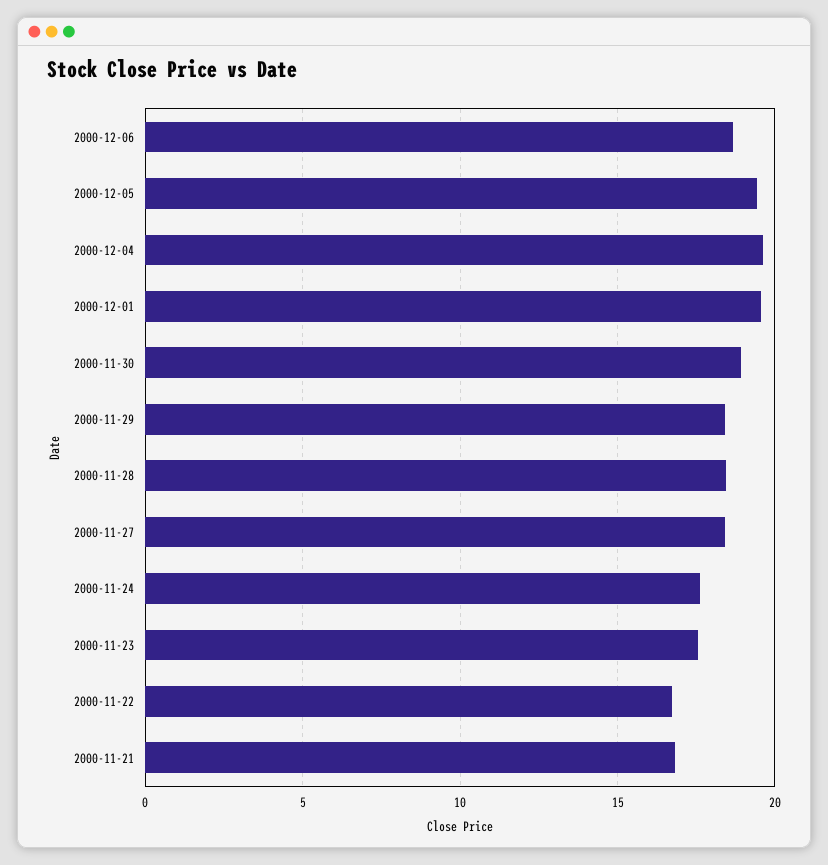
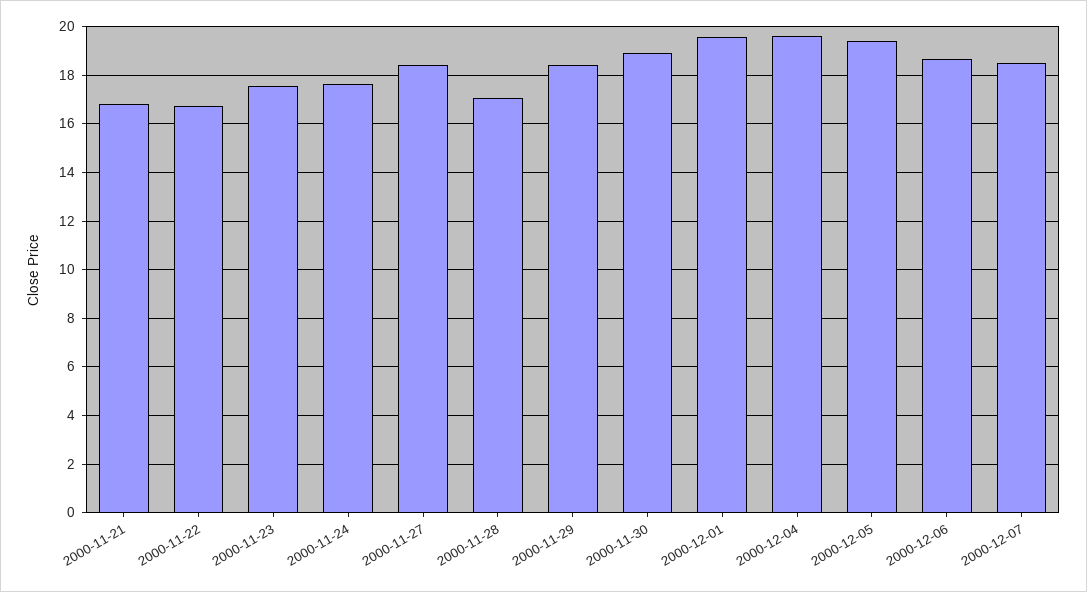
2000-11-28: 18.5 -> 17
2000-12-07: none -> 18.5

